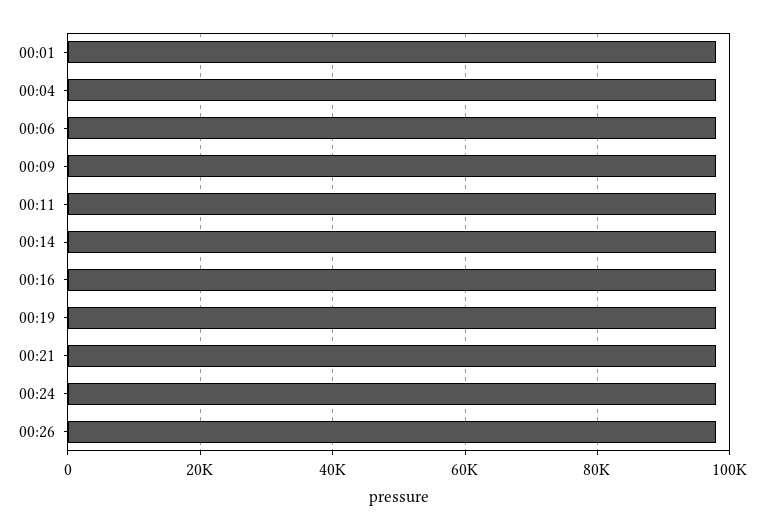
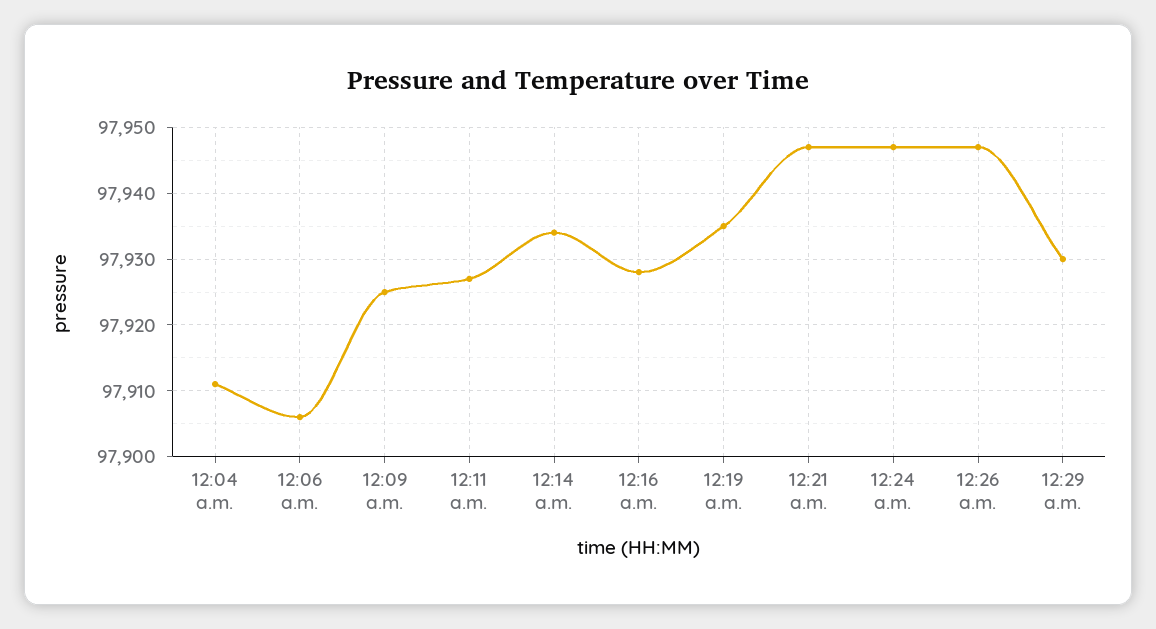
00:01: 98000 -> none
12:29 a.m.: none -> 97930

